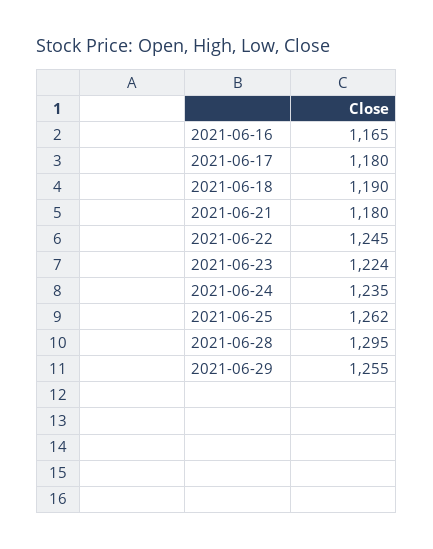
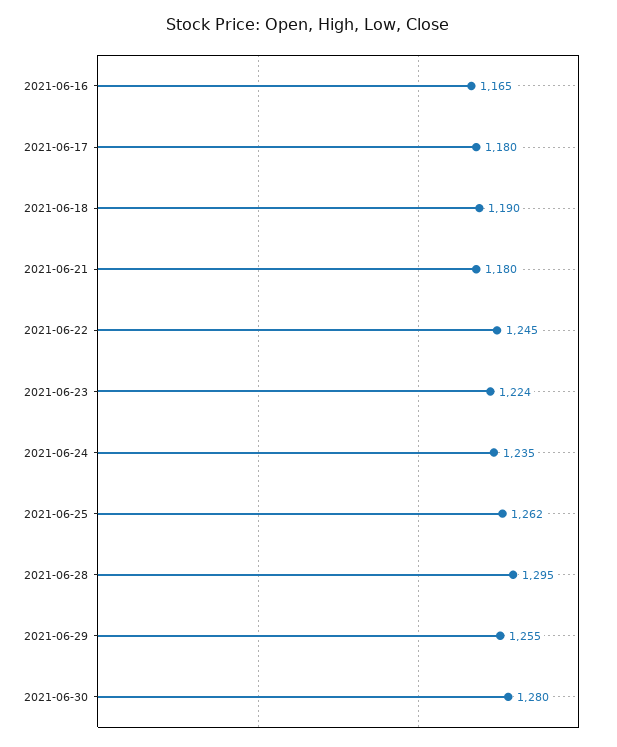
2021-06-30: none -> 1280

